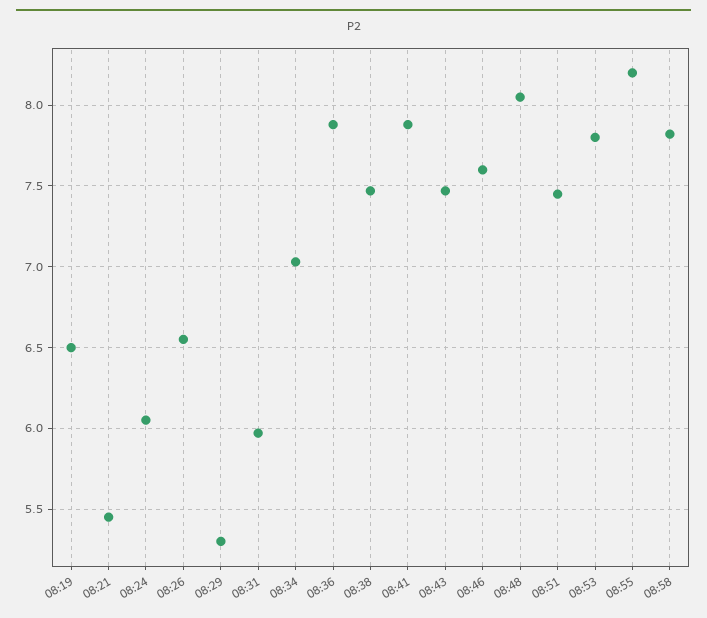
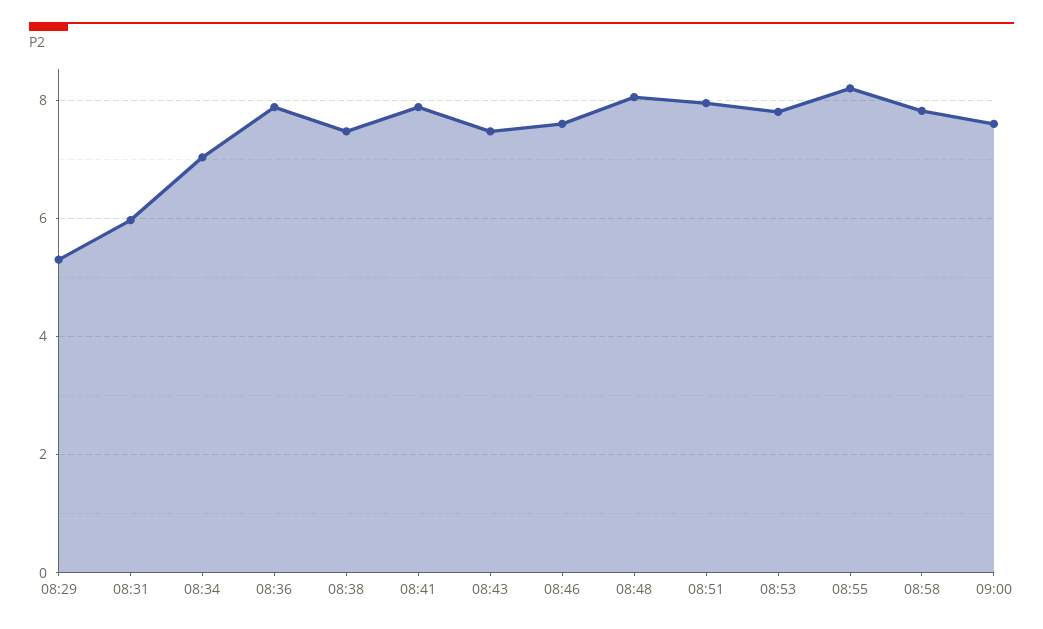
08:19: 6.5 -> none
08:21: 5.45 -> none
08:24: 6.05 -> none
08:26: 6.55 -> none
08:51: 7.45 -> 8
09:00: none -> 7.6

